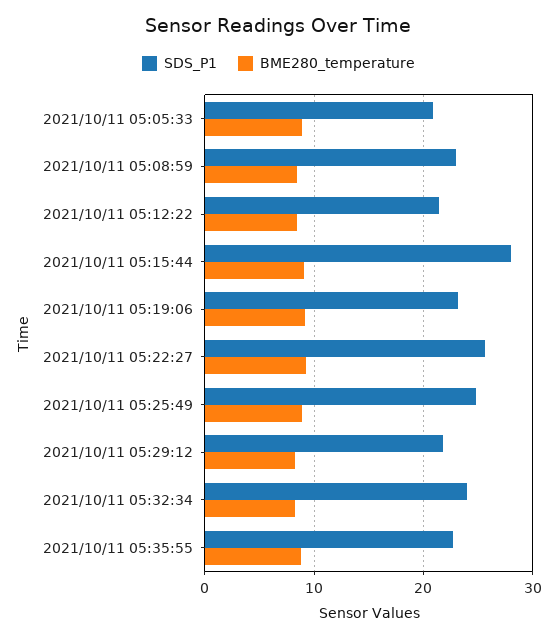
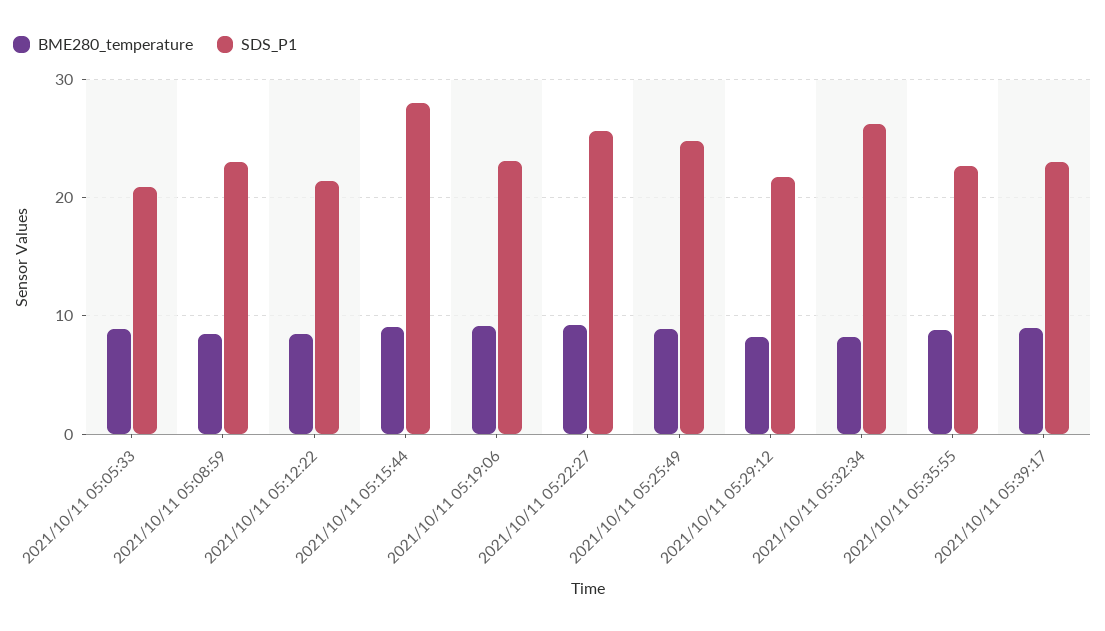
SDS_P1, 2021/10/11 05:32:34: 24 -> 26
BME280_temperature, 2021/10/11 05:39:17: none -> 9
SDS_P1, 2021/10/11 05:39:17: none -> 23

